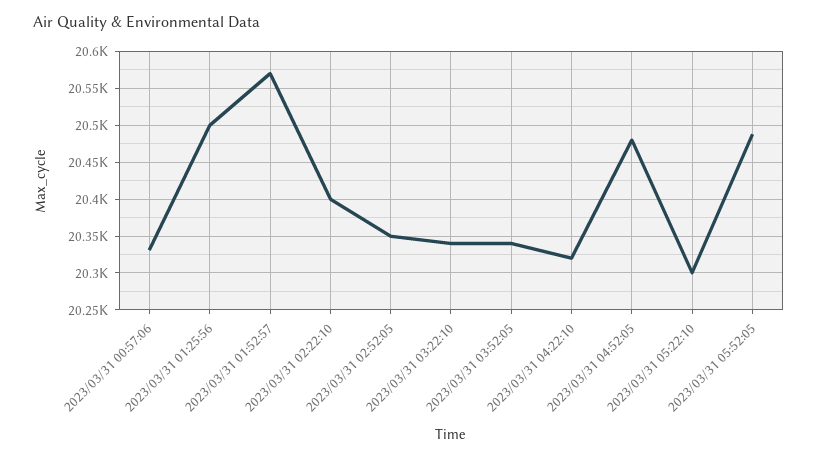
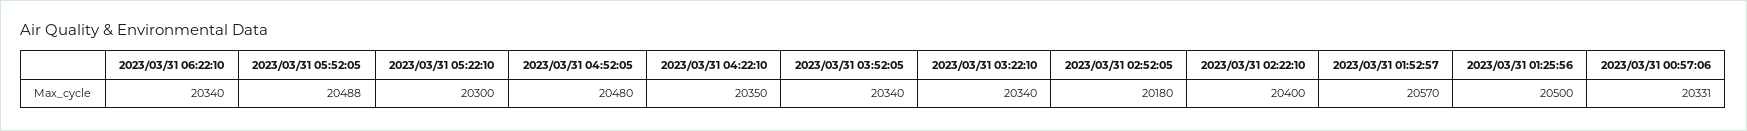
2023/03/31 02:52:05: 20350 -> 20180
2023/03/31 04:22:10: 20320 -> 20350
2023/03/31 06:22:10: none -> 20340

